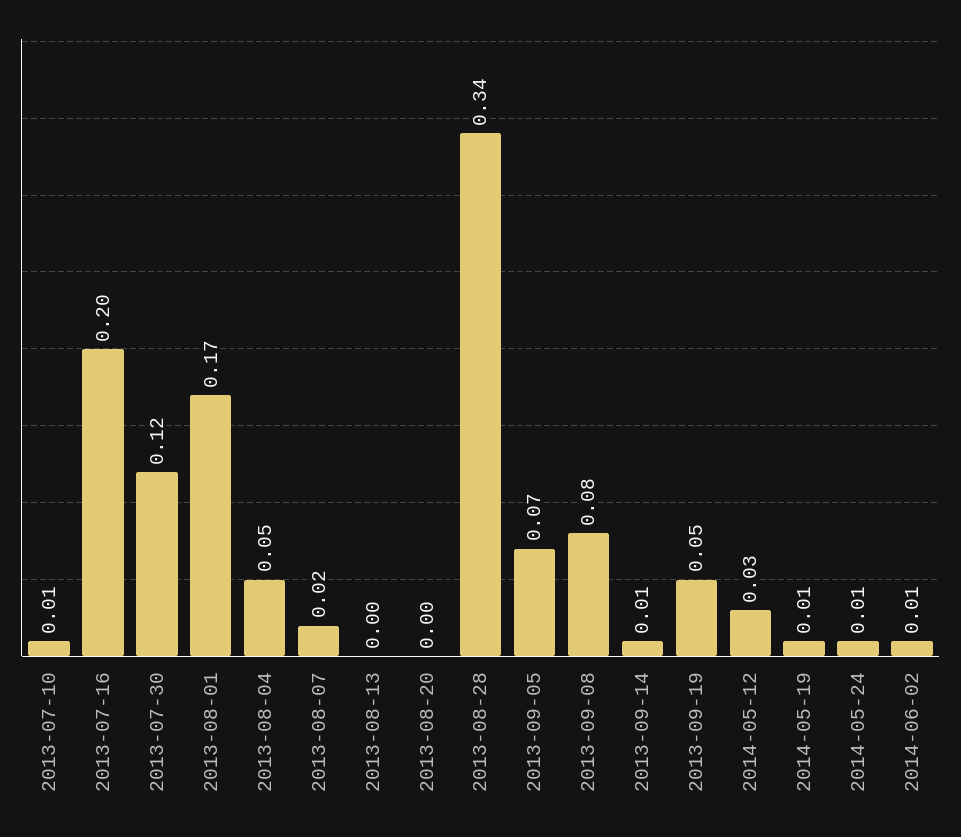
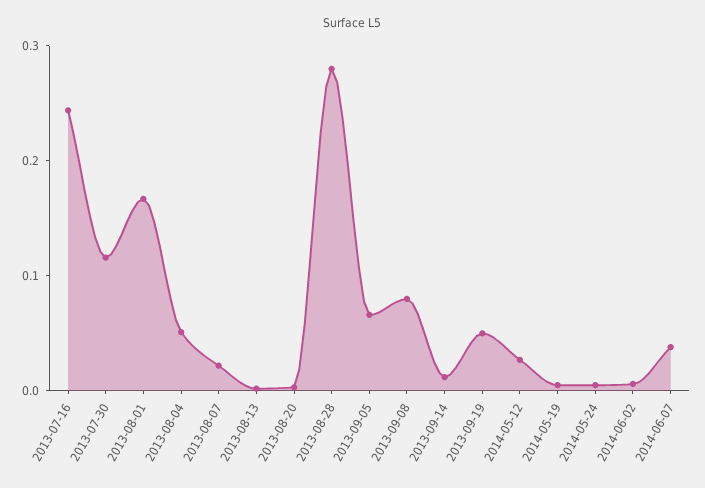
2013-07-10: 0.01 -> none
2013-07-16: 0.2 -> 0.24
2013-08-28: 0.34 -> 0.28
2014-06-07: none -> 0.04

